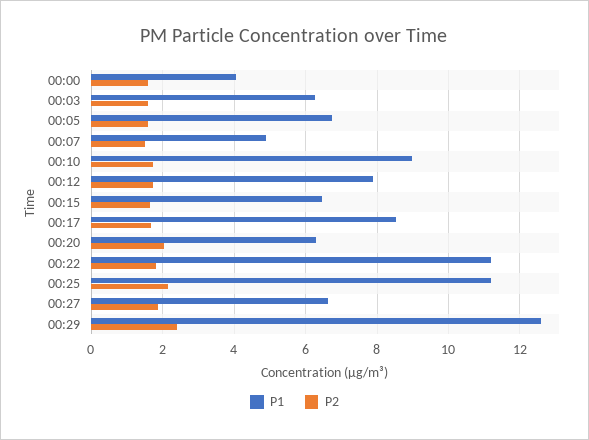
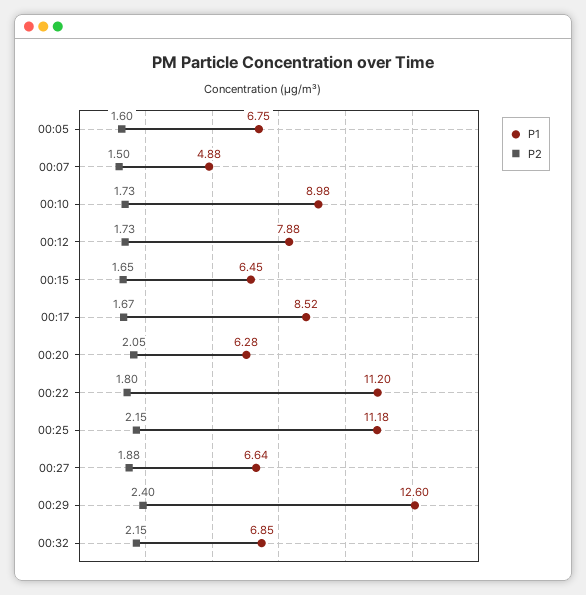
P1, 00:00: 4 -> none
P2, 00:00: 1.6 -> none
P1, 00:03: 6.2 -> none
P2, 00:03: 1.6 -> none
P1, 00:32: none -> 6.85
P2, 00:32: none -> 2.15

